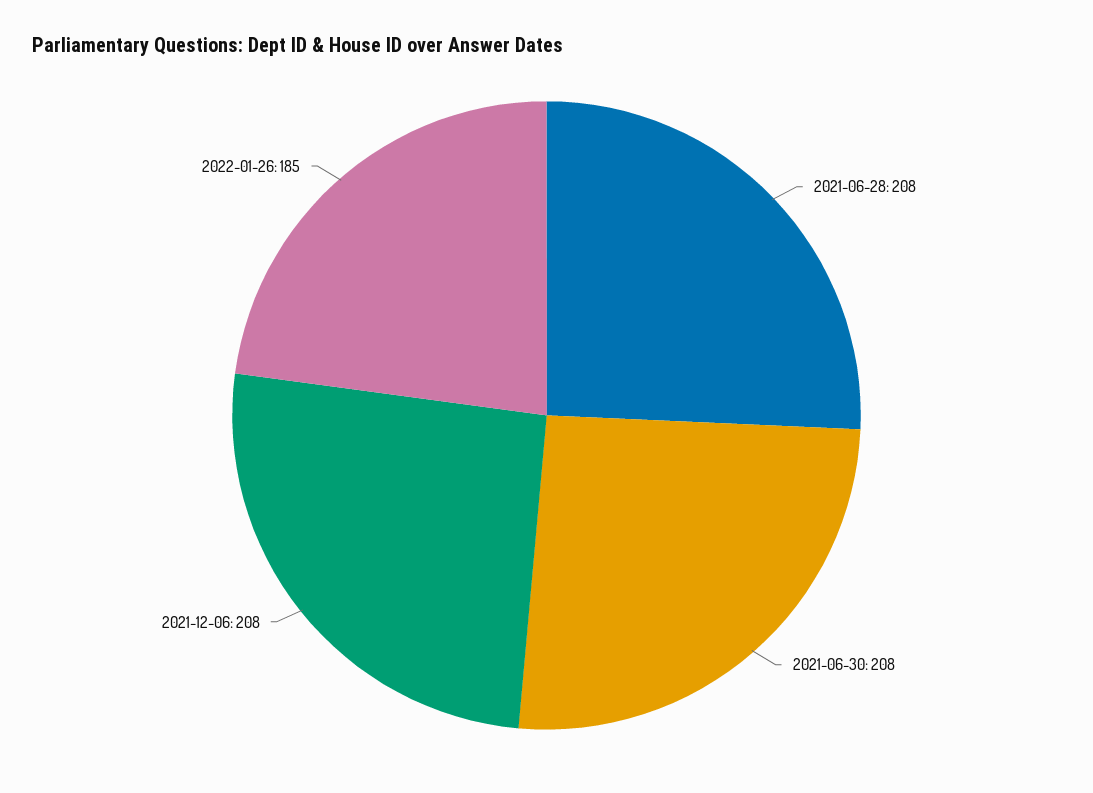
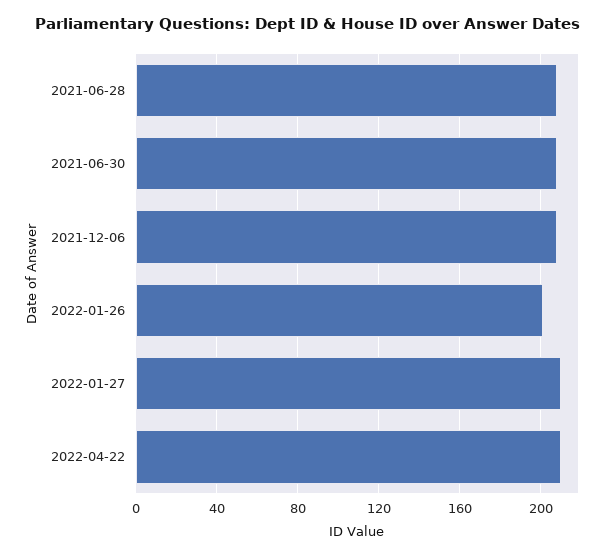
2022-01-26: 185 -> 200
2022-01-27: none -> 210
2022-04-22: none -> 210

